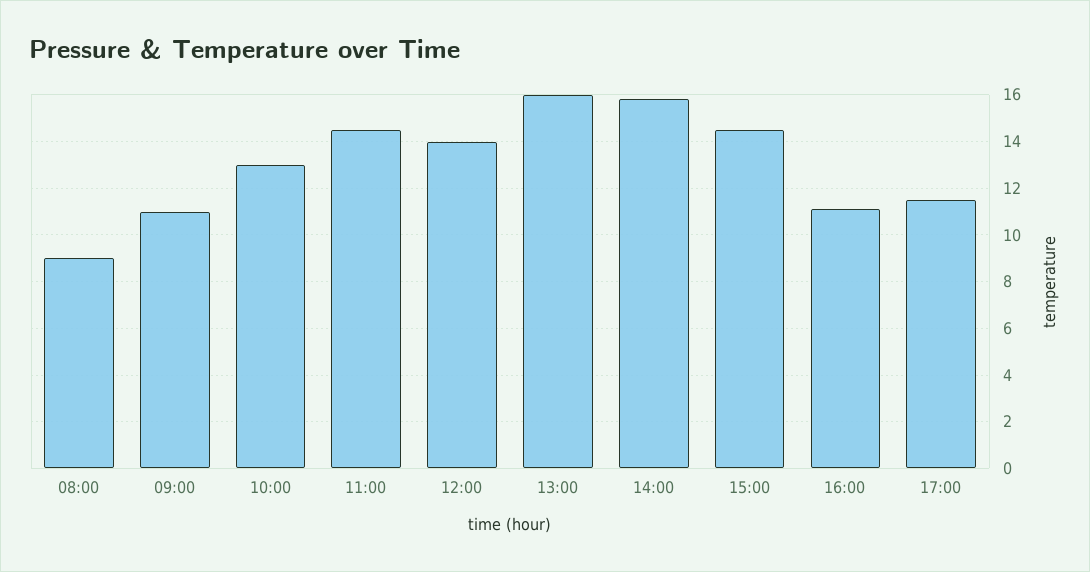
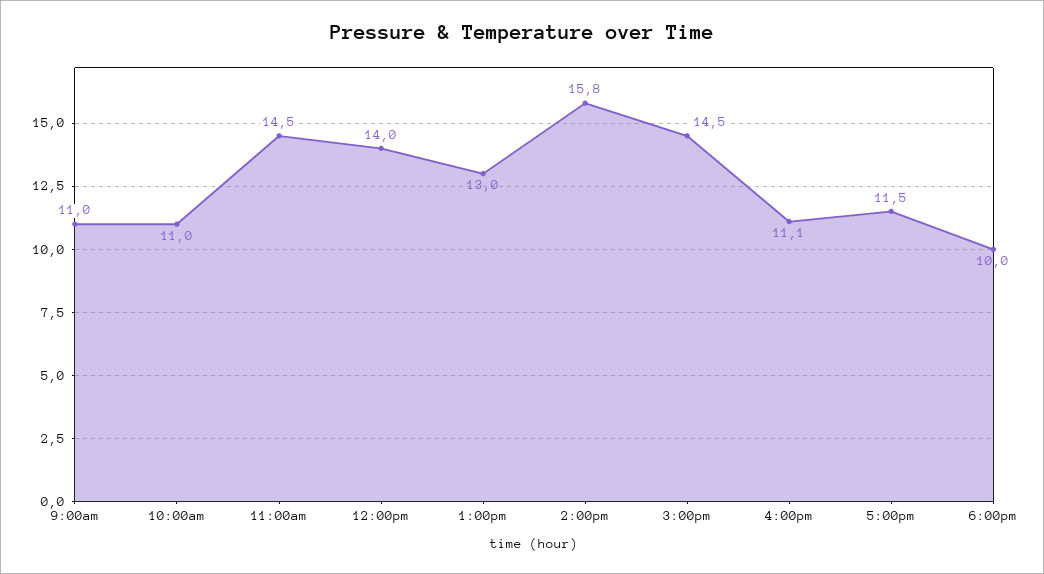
08:00: 9 -> none
10:00: 13 -> 11
13:00: 16 -> 13
6:00pm: none -> 10

